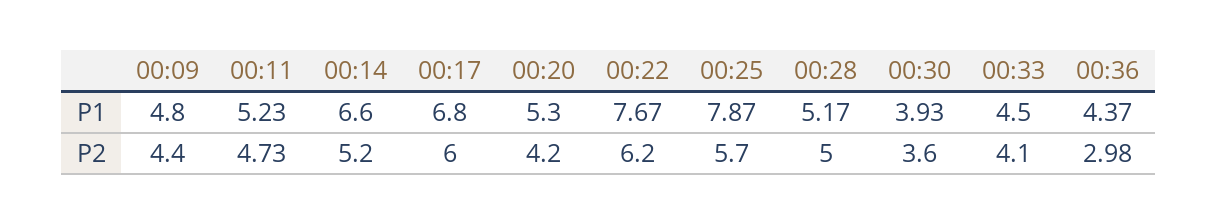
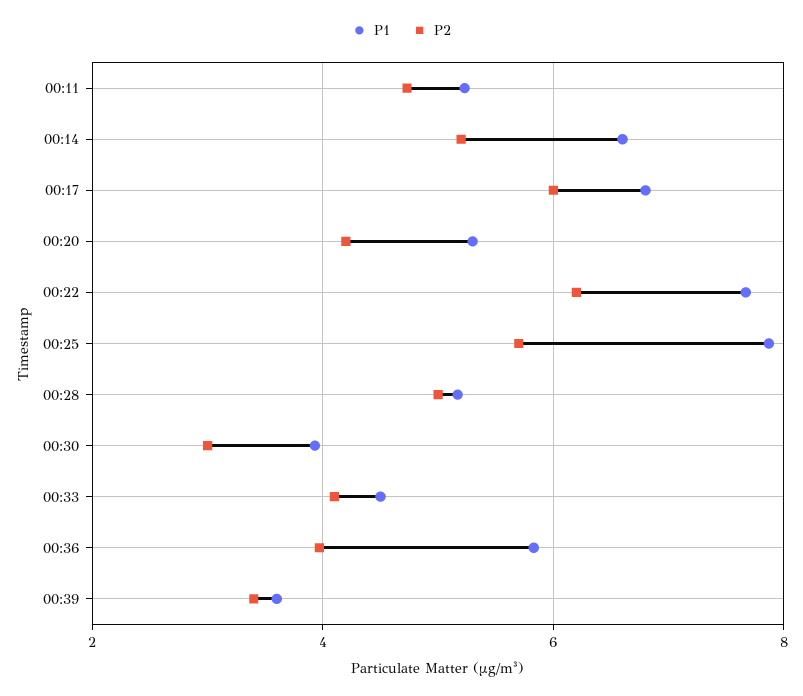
P1, 00:09: 4.8 -> none
P1, 00:36: 4.37 -> 5.8
P2, 00:09: 4.4 -> none
P2, 00:30: 3.6 -> 3
P2, 00:36: 2.98 -> 4
P1, 00:39: none -> 3.6
P2, 00:39: none -> 3.4

